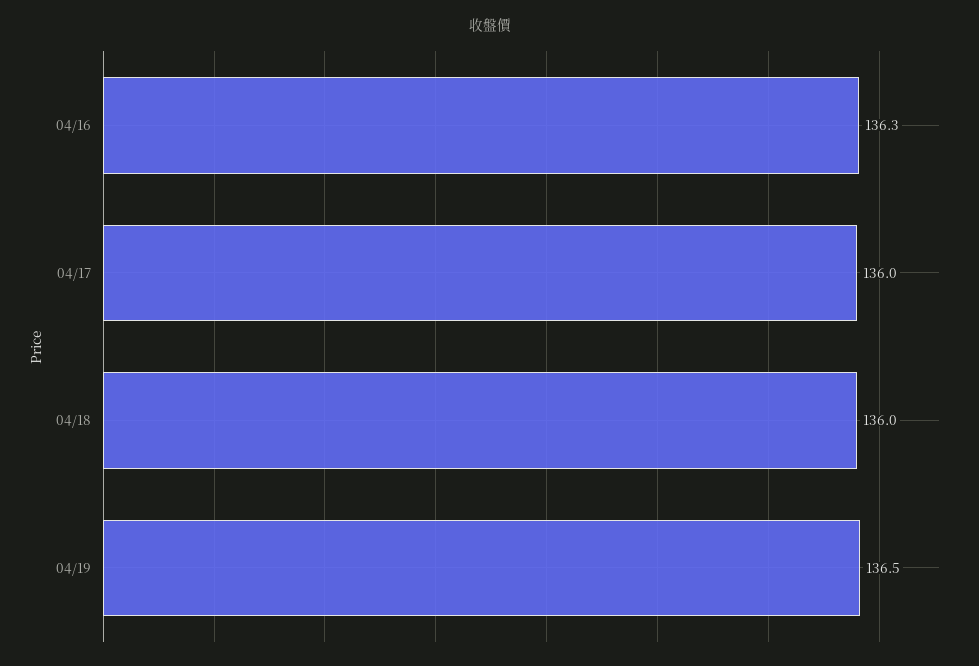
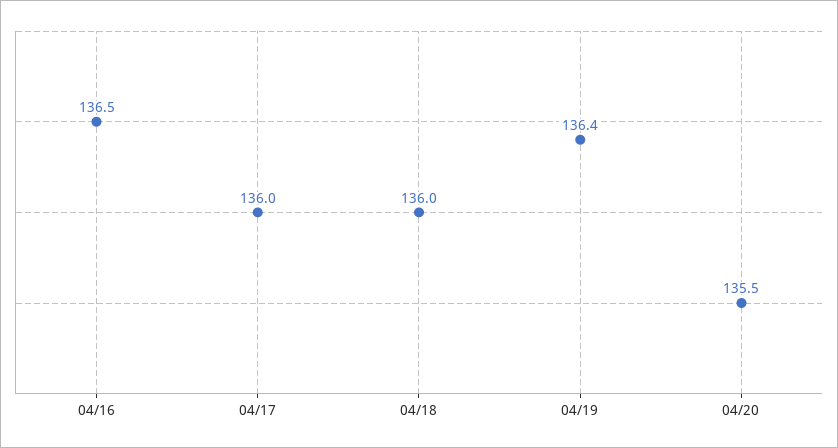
04/16: 136.3 -> 136.5
04/19: 136.5 -> 136.4
04/20: none -> 135.5

